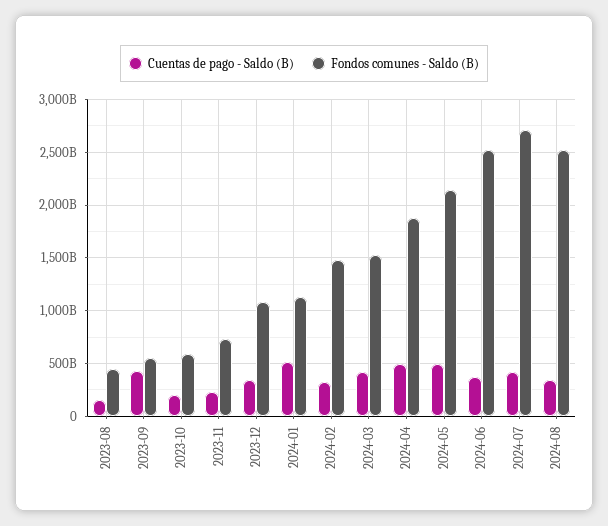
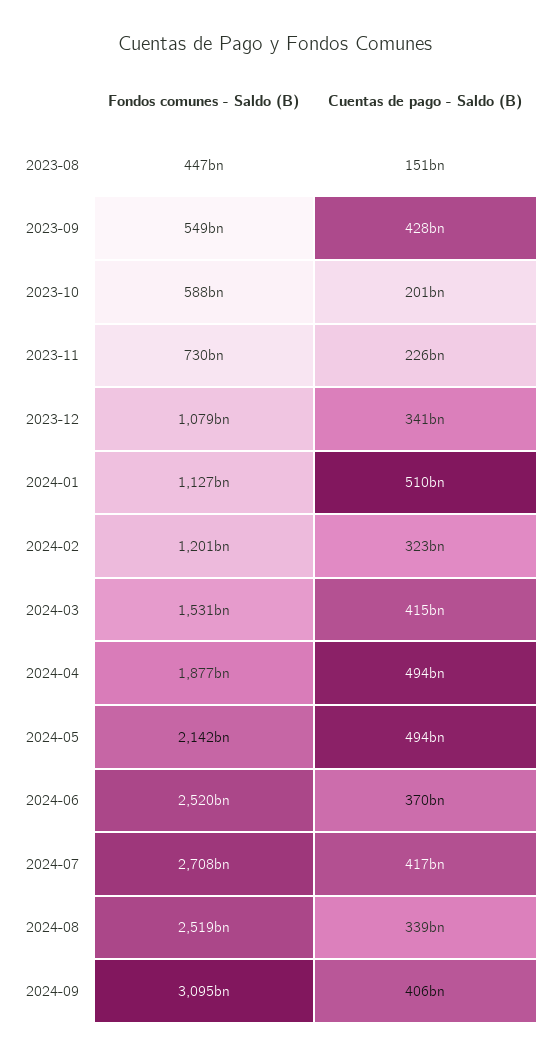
Fondos comunes - Saldo (B), 2024-02: 1500000000000 -> 1201000000000
Fondos comunes - Saldo (B), 2024-09: none -> 3095000000000
Cuentas de pago - Saldo (B), 2024-09: none -> 406000000000

